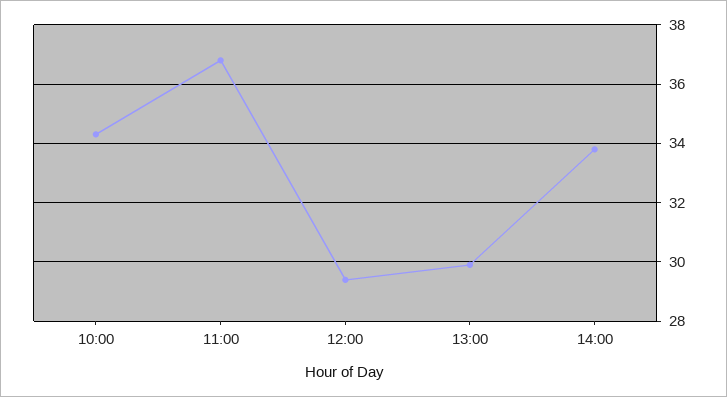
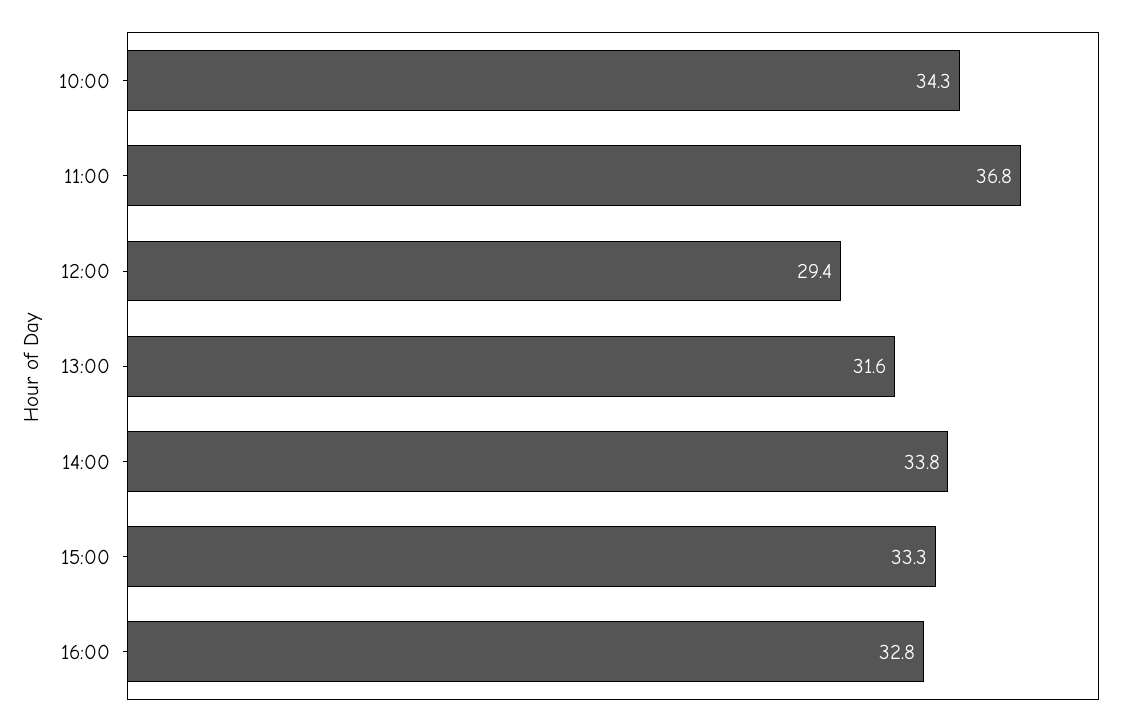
13:00: 30 -> 31.6
15:00: none -> 33.3
16:00: none -> 32.8

